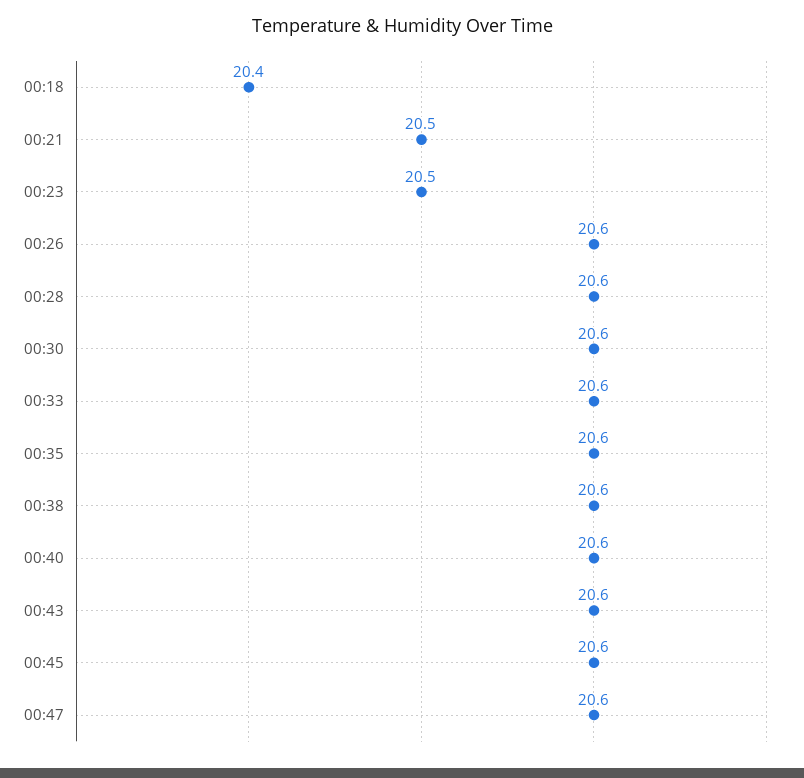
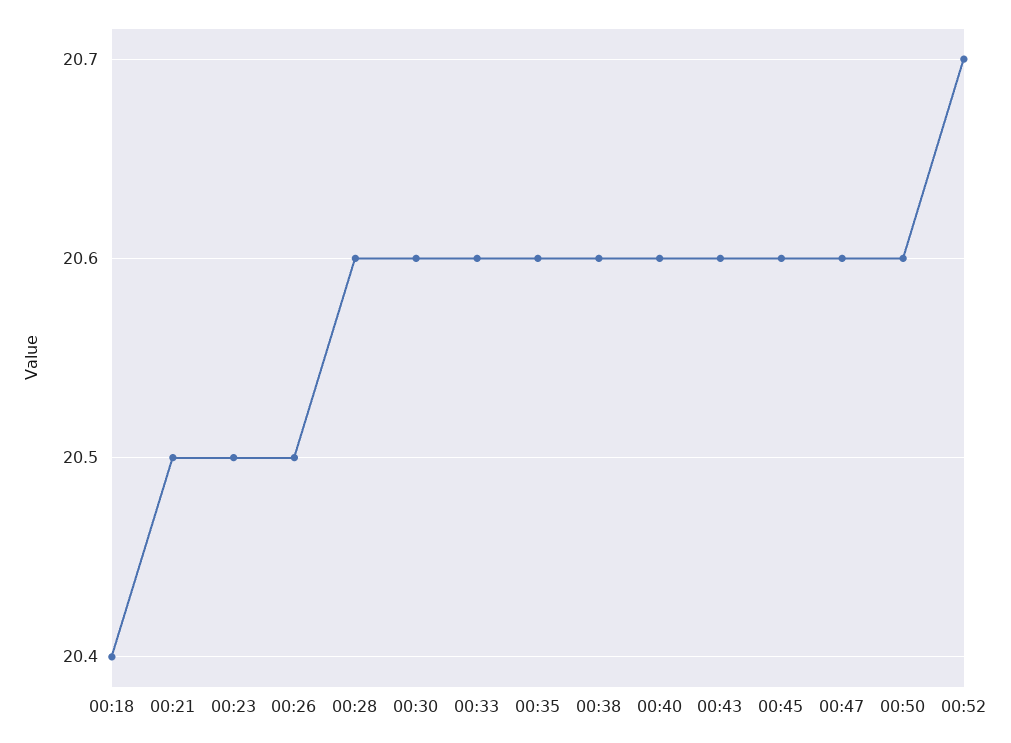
00:26: 20.6 -> 20.5
00:50: none -> 20.6
00:52: none -> 20.7

